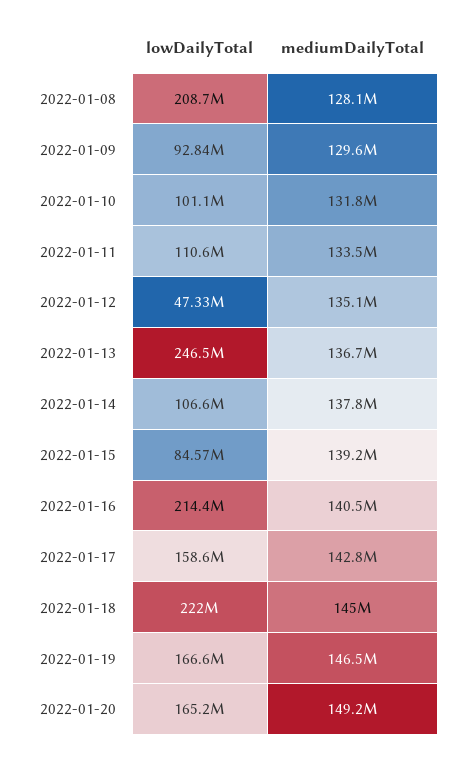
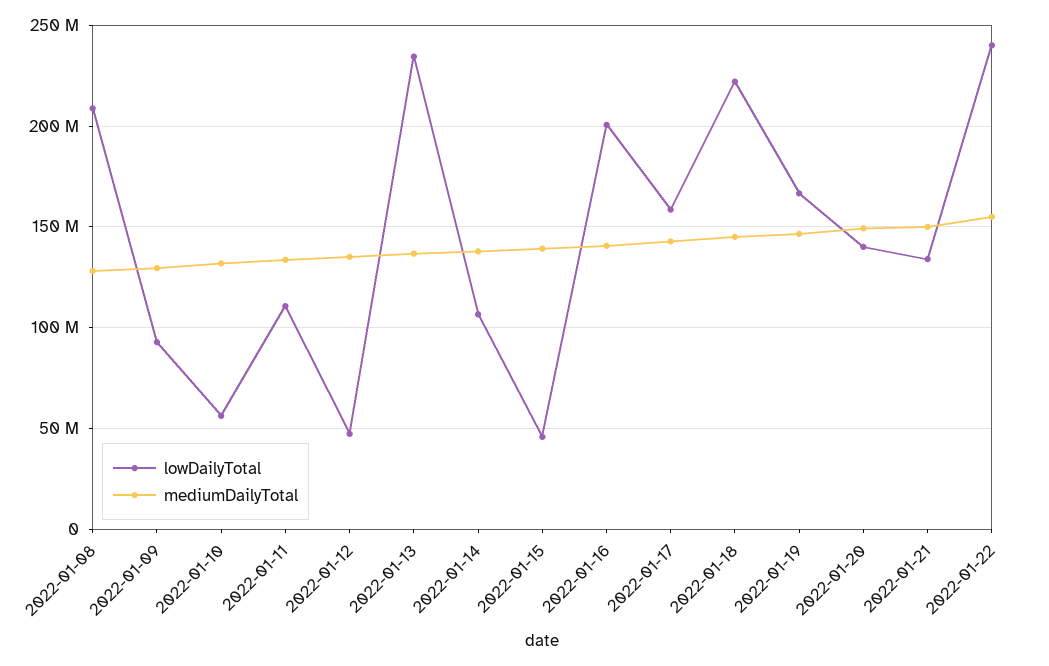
lowDailyTotal, 2022-01-10: 101100000 -> 55000000
lowDailyTotal, 2022-01-13: 246500000 -> 235000000
lowDailyTotal, 2022-01-15: 84570000 -> 45000000
lowDailyTotal, 2022-01-16: 214400000 -> 200000000
lowDailyTotal, 2022-01-20: 165200000 -> 140000000
lowDailyTotal, 2022-01-21: none -> 135000000
mediumDailyTotal, 2022-01-21: none -> 150000000
lowDailyTotal, 2022-01-22: none -> 240000000
mediumDailyTotal, 2022-01-22: none -> 155000000

